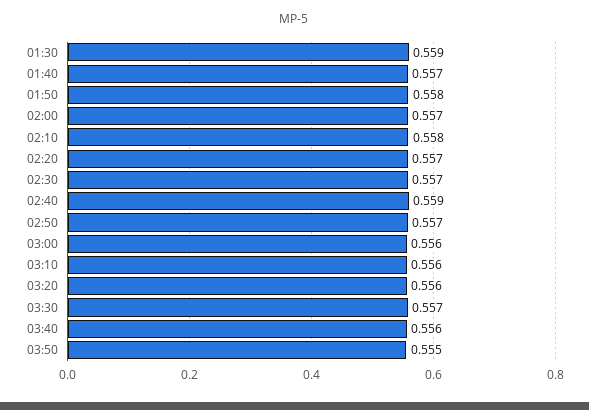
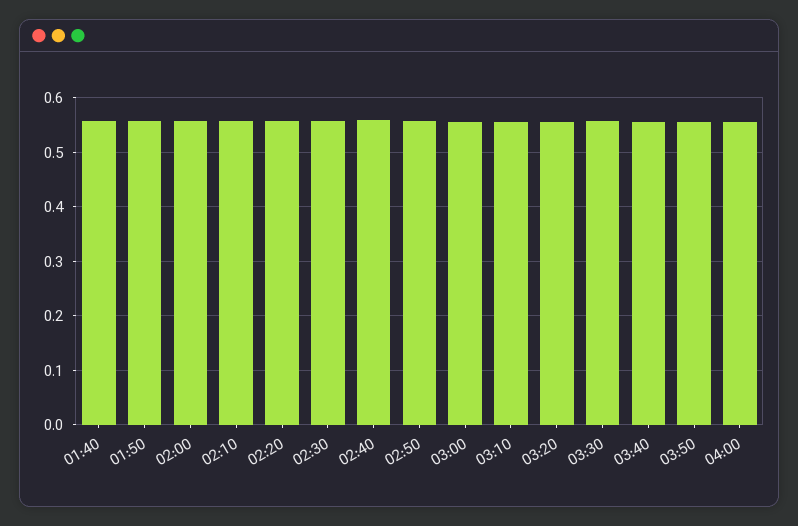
01:30: 0.559 -> none
04:00: none -> 0.56

